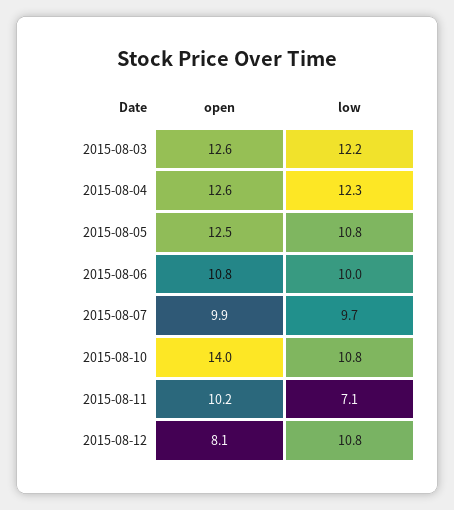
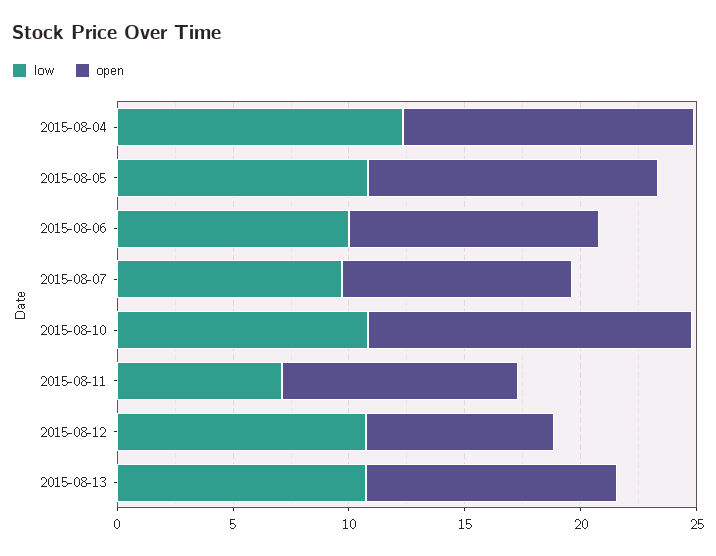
open, 2015-08-03: 12.6 -> none
low, 2015-08-03: 12.2 -> none
low, 2015-08-13: none -> 11
open, 2015-08-13: none -> 11

